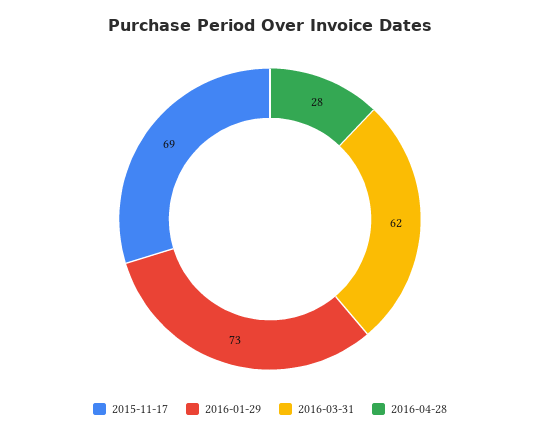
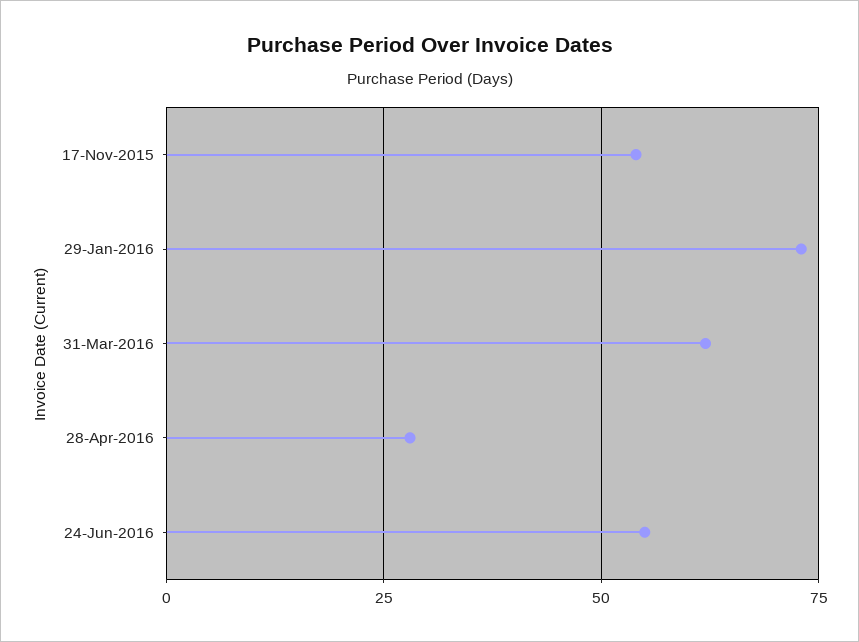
2015-11-17: 69 -> 55
24-Jun-2016: none -> 55

